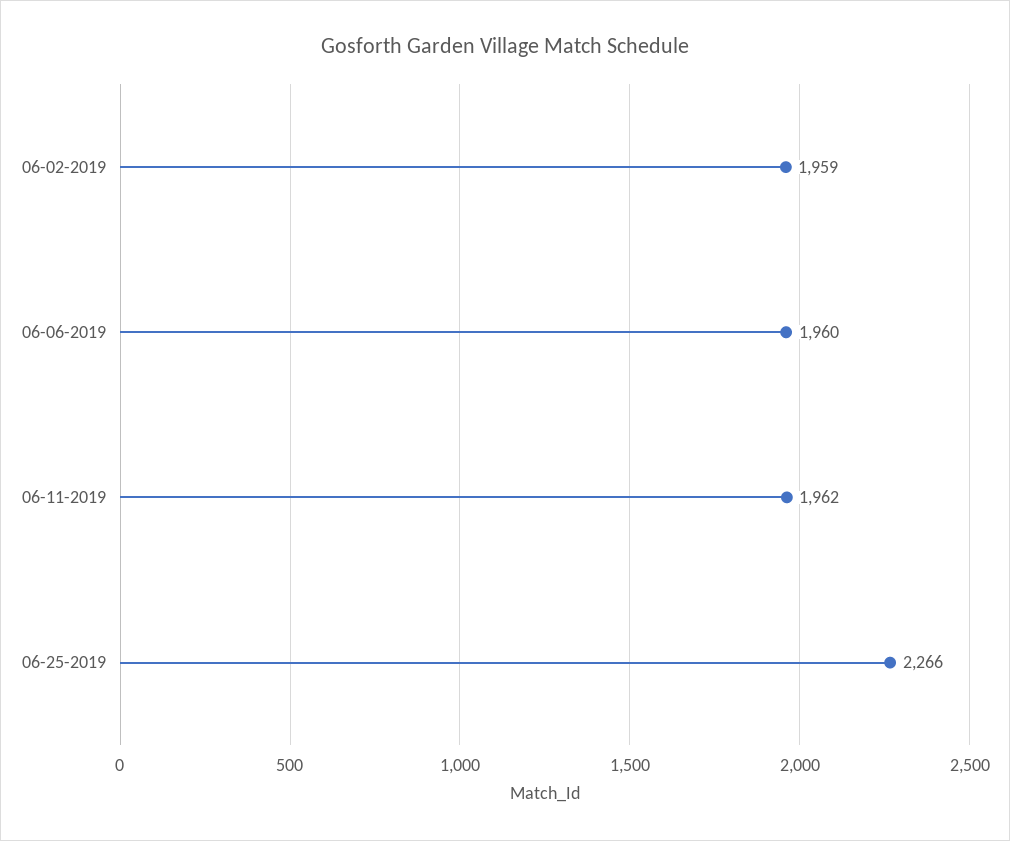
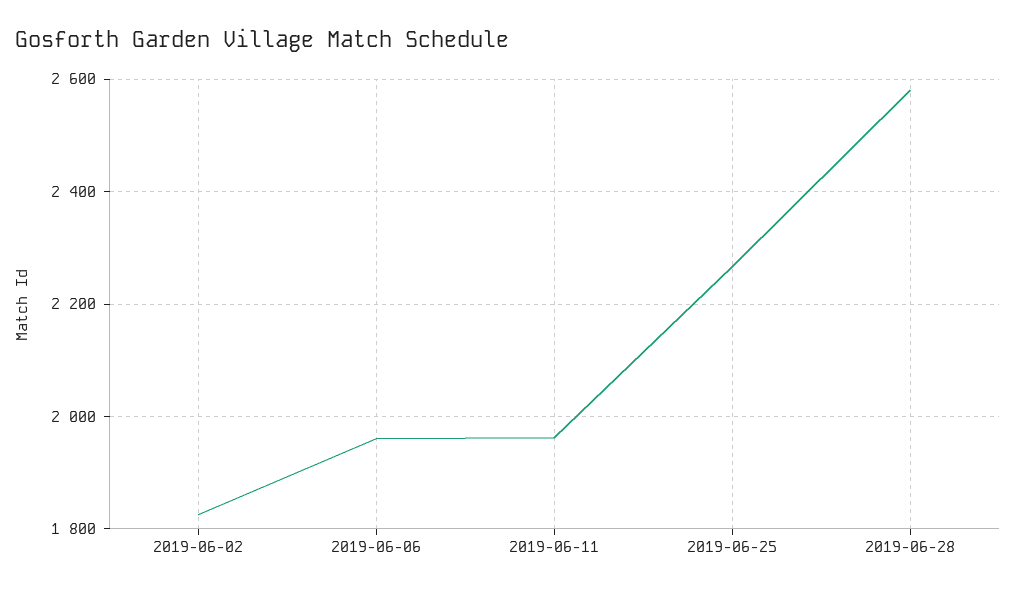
06-02-2019: 1959 -> 1820
2019-06-28: none -> 2580

